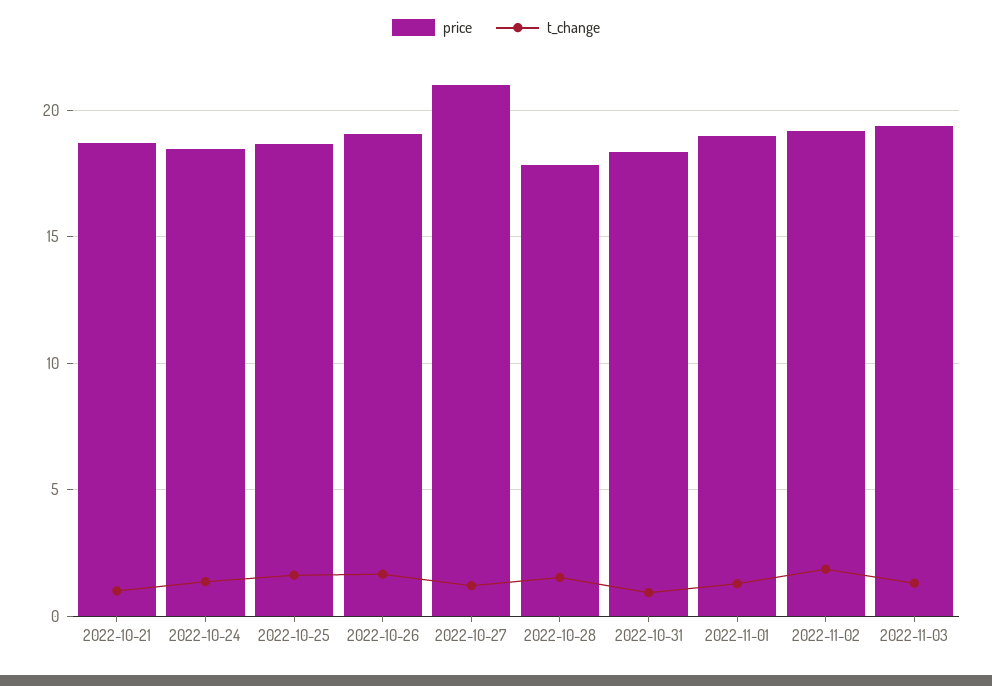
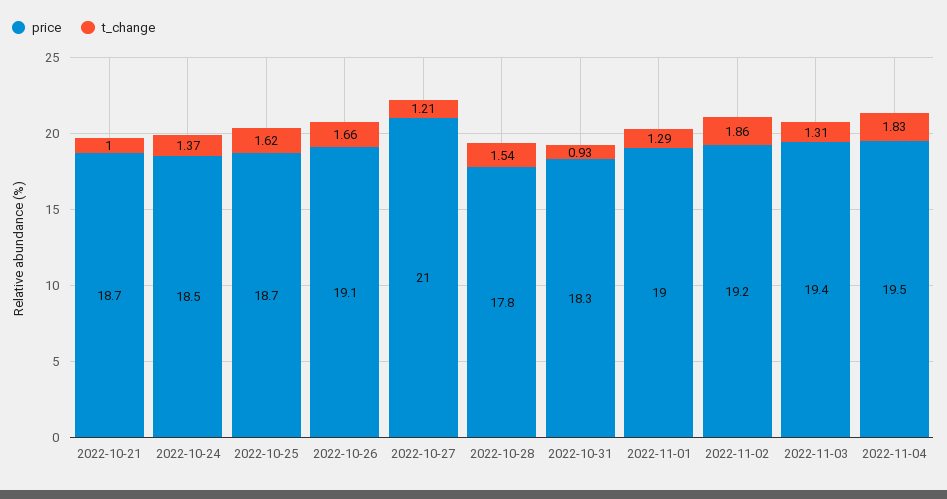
price, 2022-11-04: none -> 19.5
t_change, 2022-11-04: none -> 1.83

